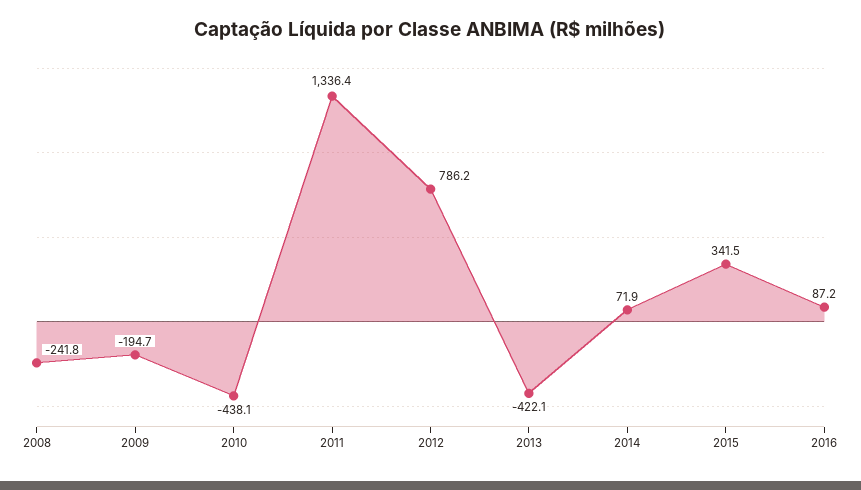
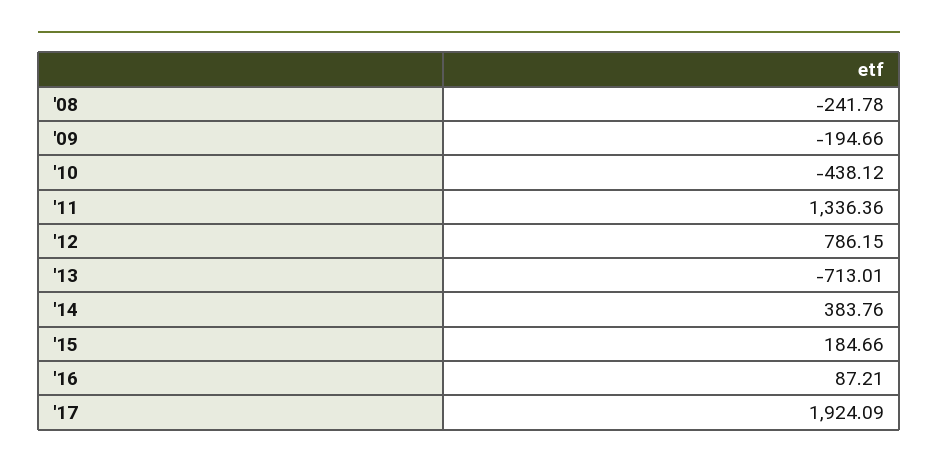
2013: -422.1 -> -713.01
2014: 71.9 -> 383.76
2015: 341.5 -> 184.66
'17: none -> 1924.09

